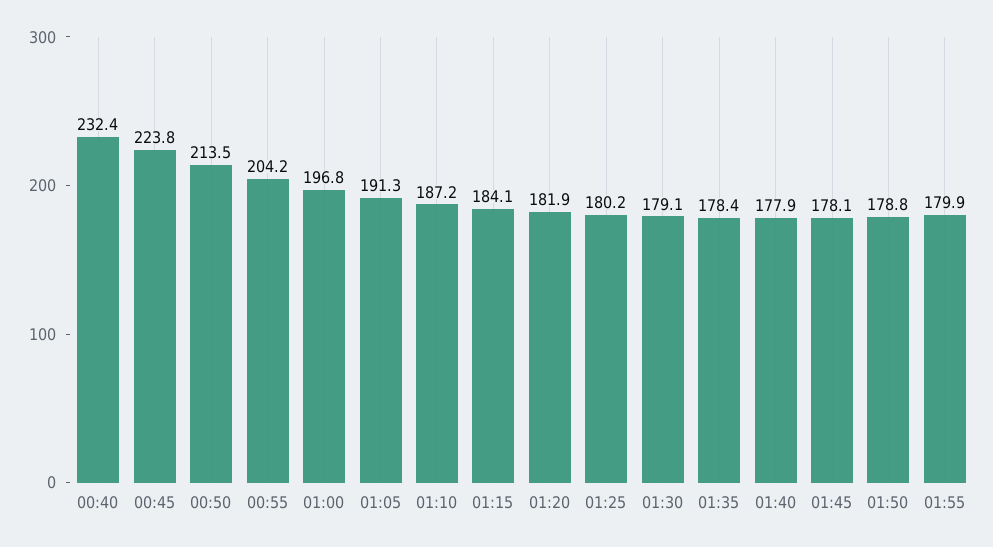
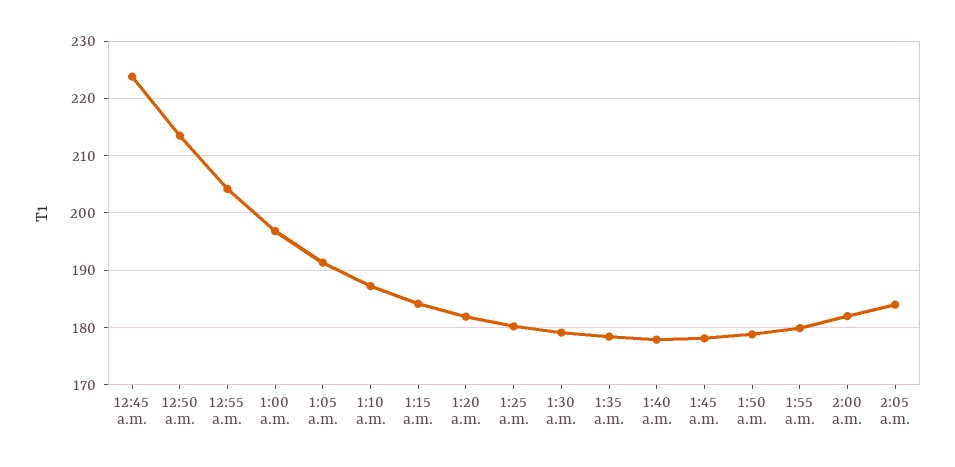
00:40: 232.4 -> none
2:00 a.m.: none -> 182
2:05 a.m.: none -> 184

